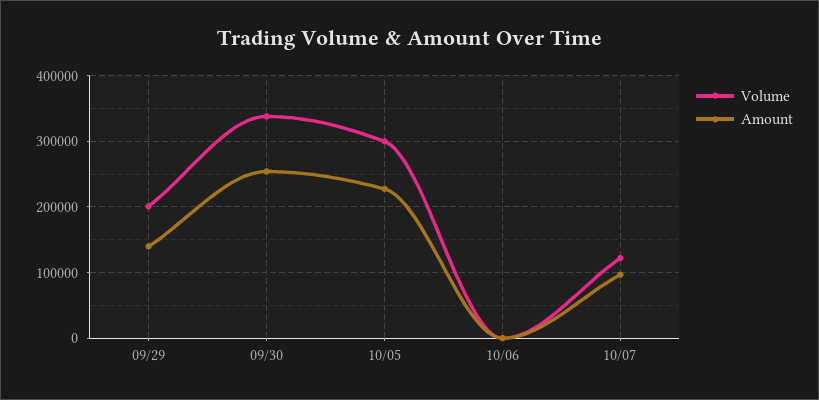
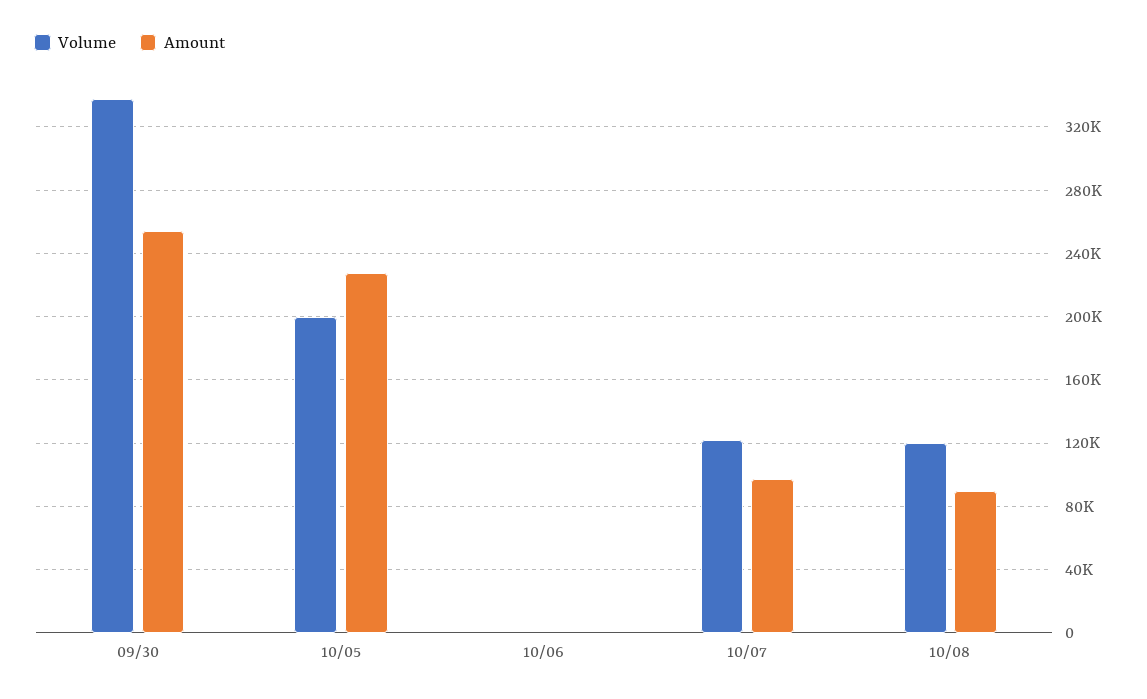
Volume, 09/29: 200000 -> none
Amount, 09/29: 140000 -> none
Volume, 10/05: 300000 -> 200000
Volume, 10/08: none -> 120000
Amount, 10/08: none -> 90000

